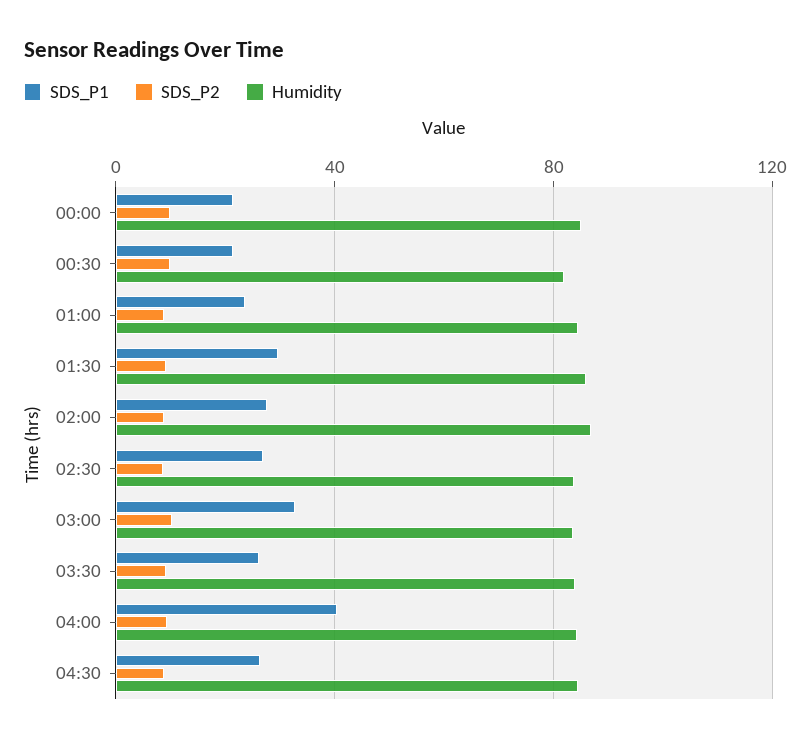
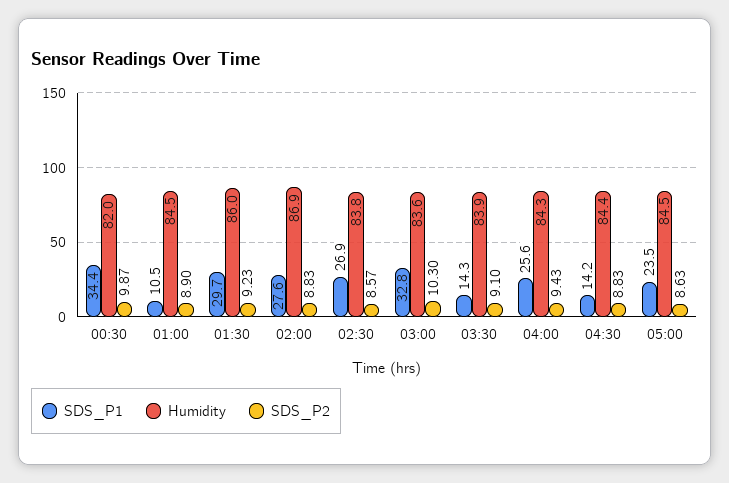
SDS_P1, 00:00: 20 -> none
SDS_P2, 00:00: 10 -> none
Humidity, 00:00: 85 -> none
SDS_P1, 00:30: 20 -> 34.4
SDS_P1, 01:00: 25 -> 10.5
SDS_P1, 03:30: 25 -> 14.3
SDS_P1, 04:00: 40 -> 25.6
SDS_P1, 04:30: 25 -> 14.2
SDS_P1, 05:00: none -> 23.5
Humidity, 05:00: none -> 84.5
SDS_P2, 05:00: none -> 8.63

